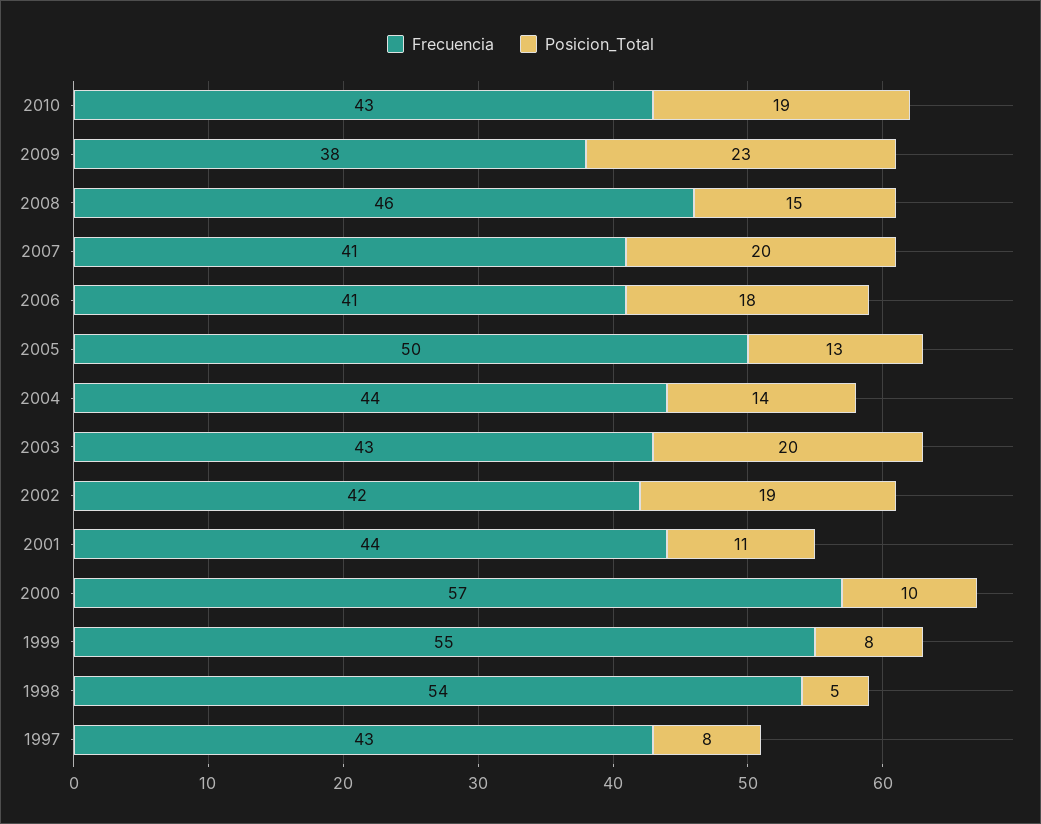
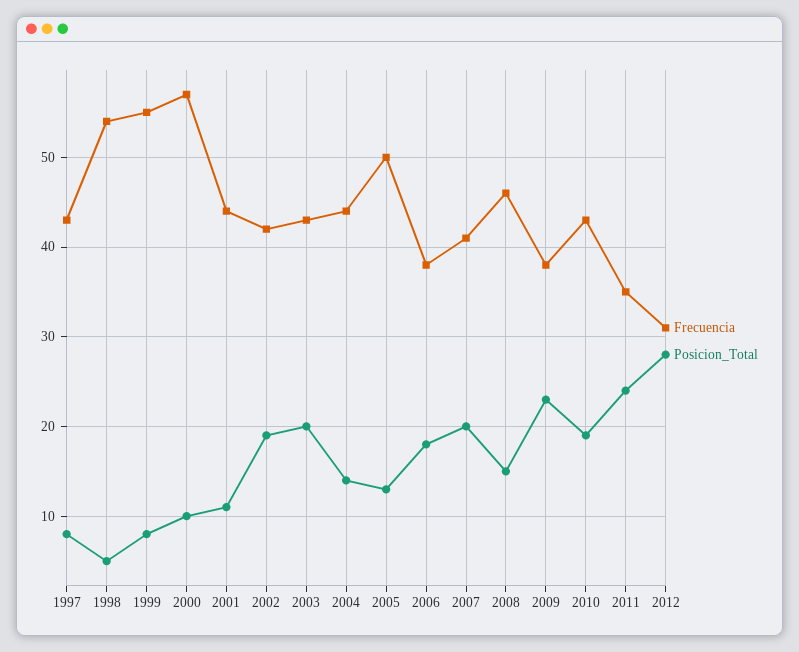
Frecuencia, 2006: 41 -> 38
Frecuencia, 2011: none -> 35
Posicion_Total, 2011: none -> 24
Frecuencia, 2012: none -> 31
Posicion_Total, 2012: none -> 28

